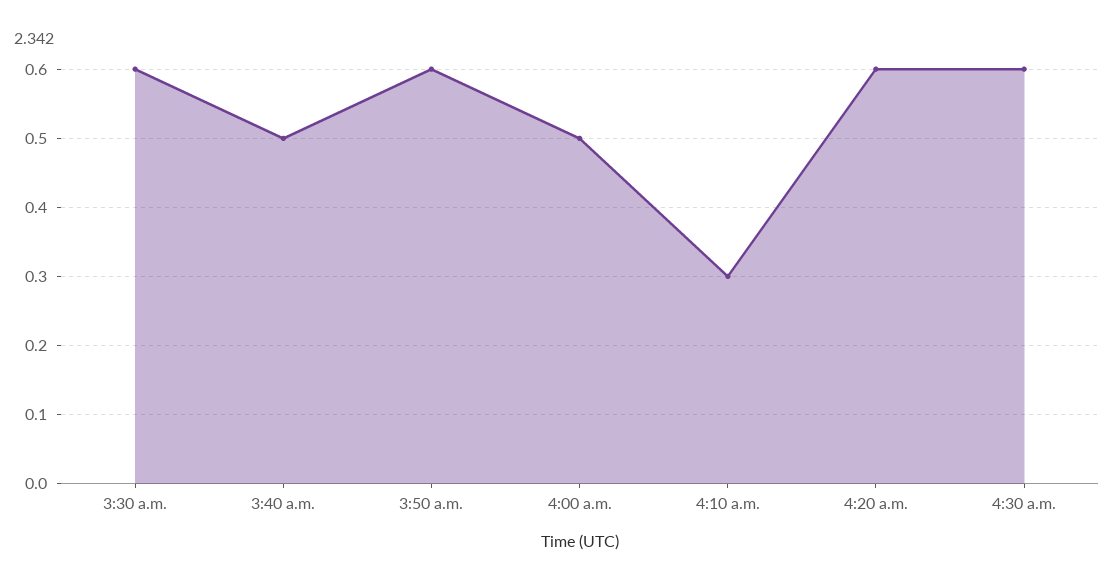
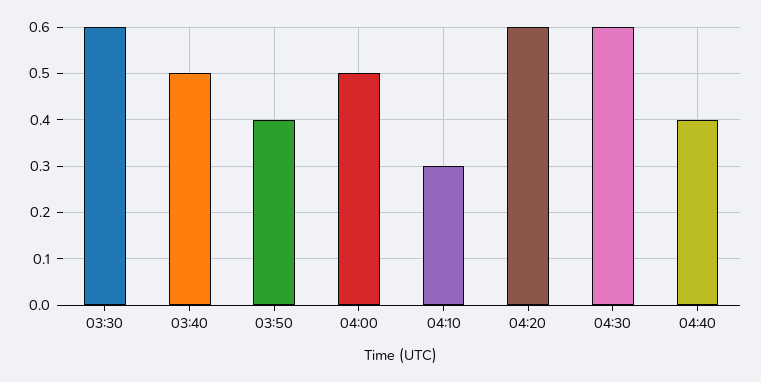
3:50 a.m.: 0.6 -> 0.4
04:40: none -> 0.4

